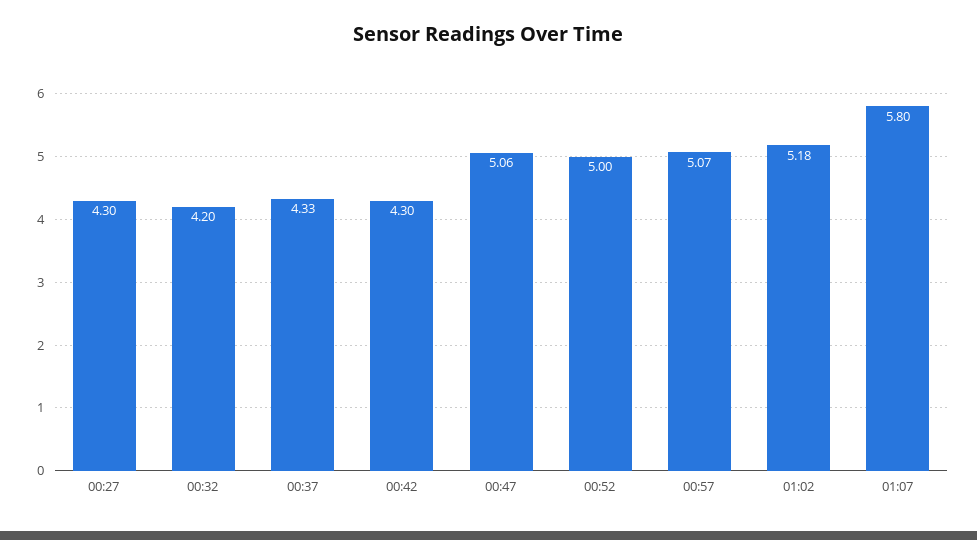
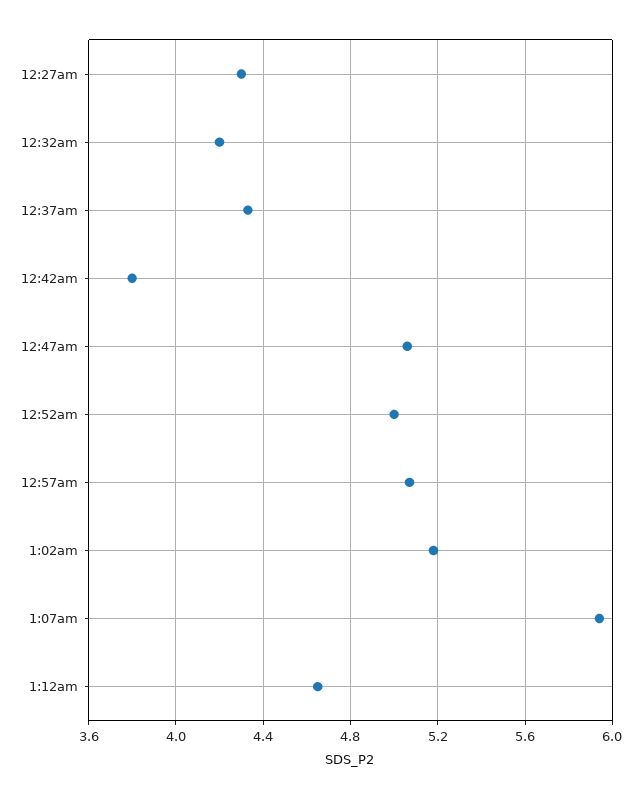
00:42: 4.3 -> 3.8
01:07: 5.8 -> 5.95
1:12am: none -> 4.65

